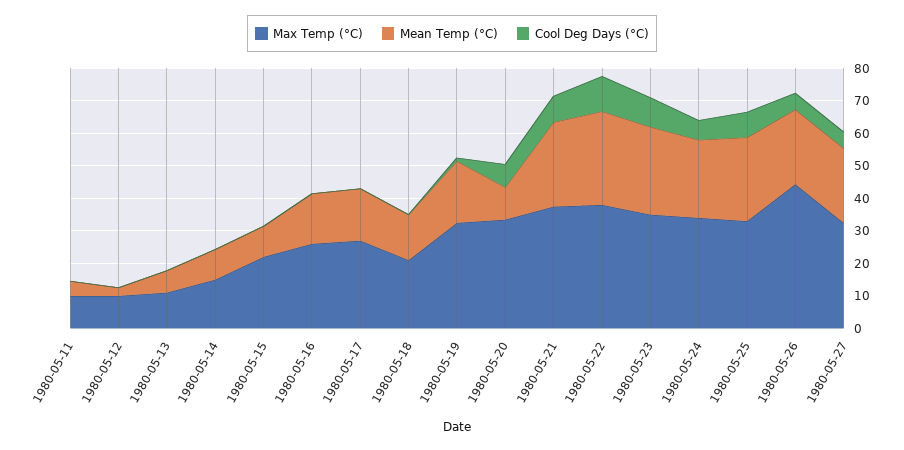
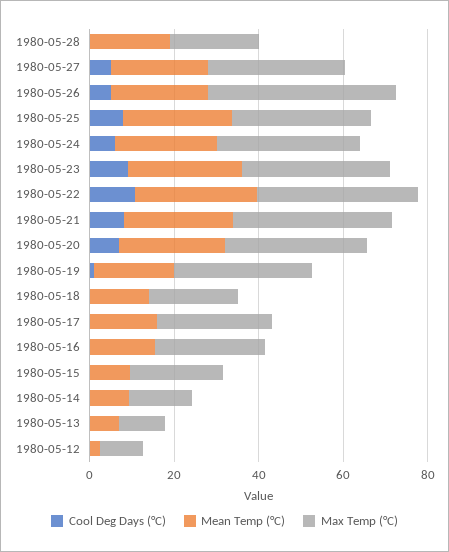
Max Temp (°C), 1980-05-11: 10 -> none
Mean Temp (°C), 1980-05-11: 5 -> none
Cool Deg Days (°C), 1980-05-11: 0 -> none
Mean Temp (°C), 1980-05-20: 10 -> 25
Cool Deg Days (°C), 1980-05-28: none -> 0
Mean Temp (°C), 1980-05-28: none -> 20
Max Temp (°C), 1980-05-28: none -> 20

